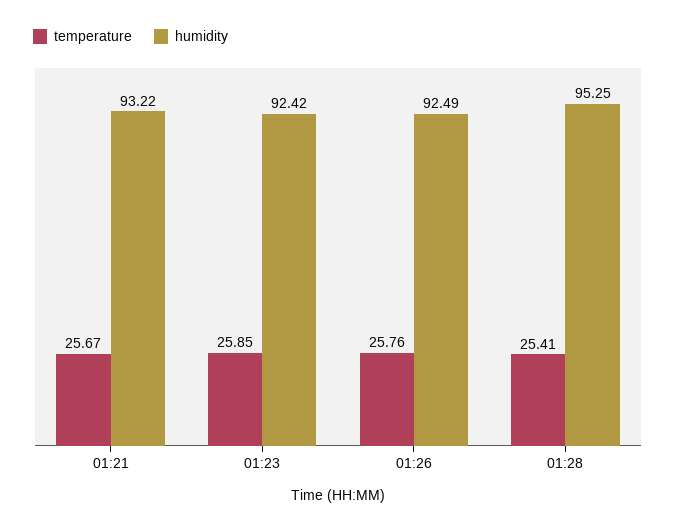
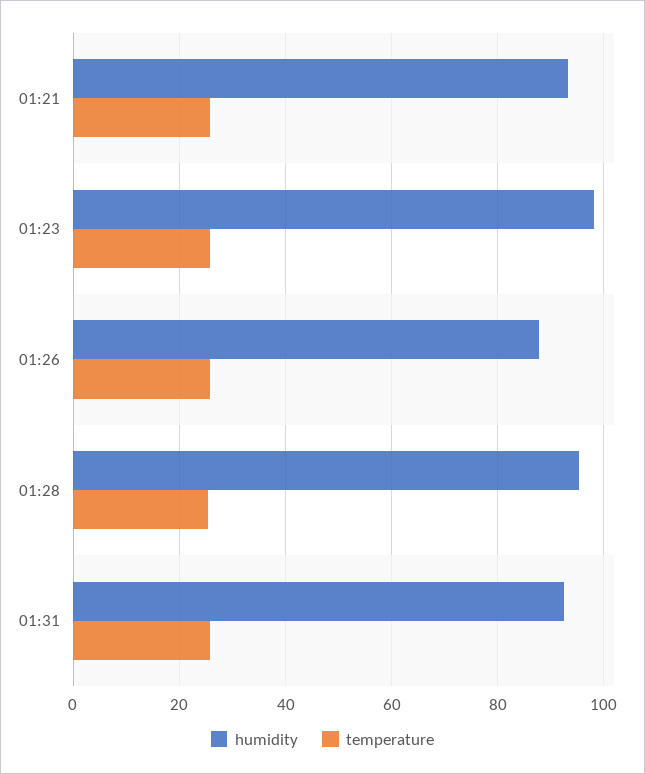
humidity, 01:23: 92.42 -> 98
humidity, 01:26: 92.49 -> 88
humidity, 01:31: none -> 92
temperature, 01:31: none -> 26

